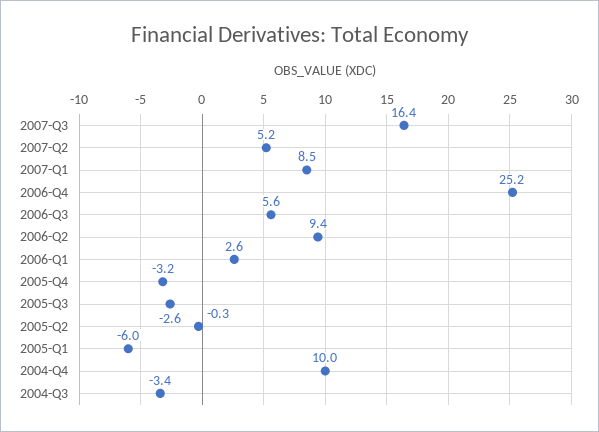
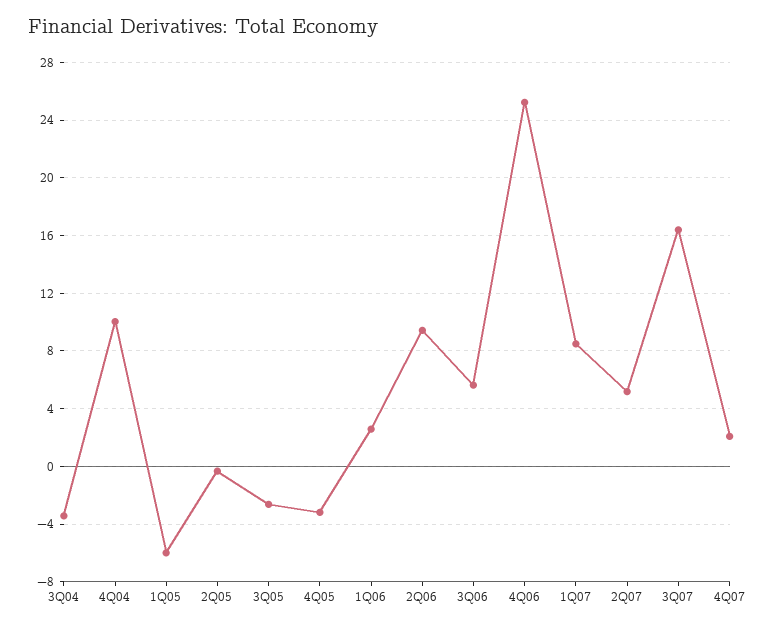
4Q07: none -> 2

